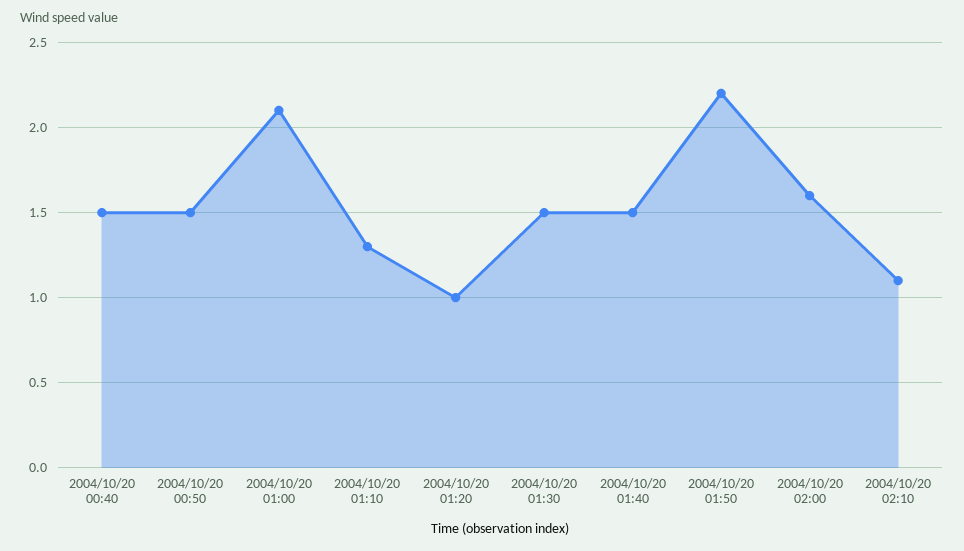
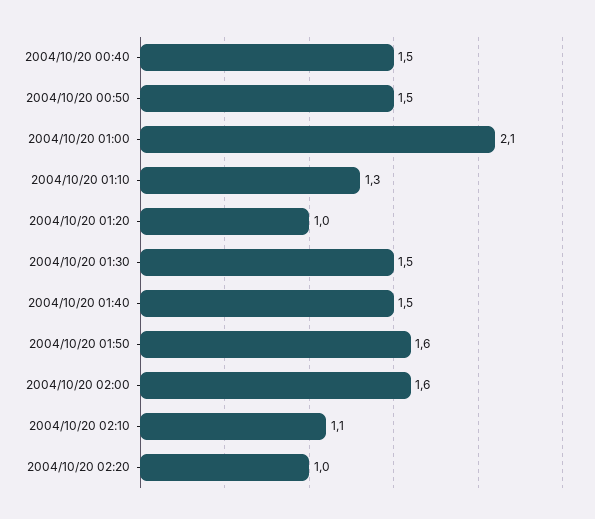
2004/10/20 01:50: 2.2 -> 1.6
2004/10/20 02:20: none -> 1

